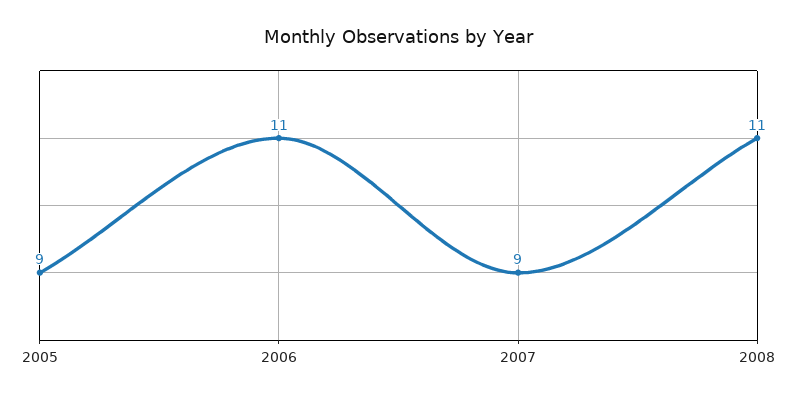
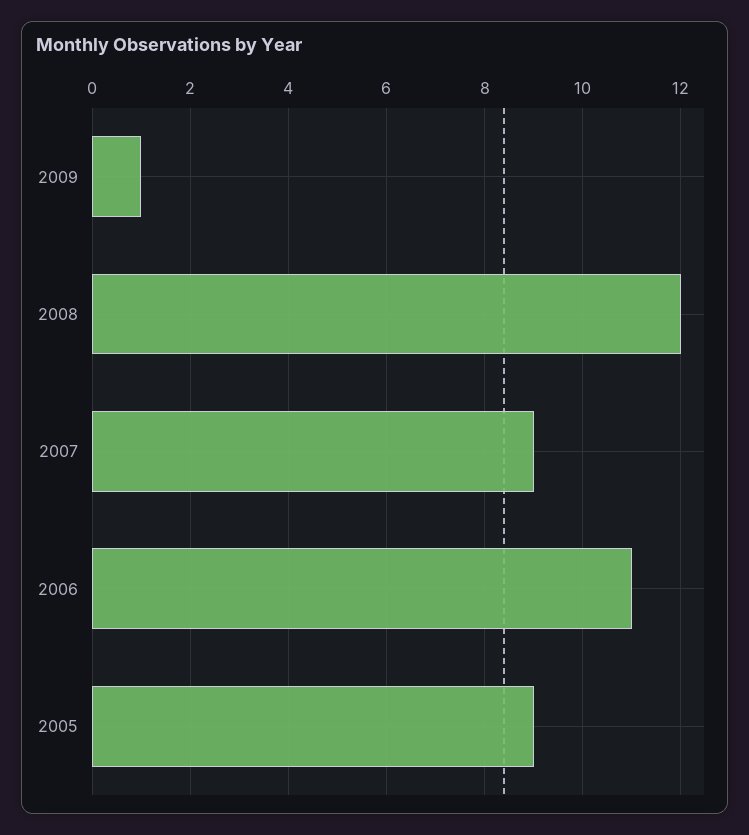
2008: 11 -> 12
2009: none -> 1

